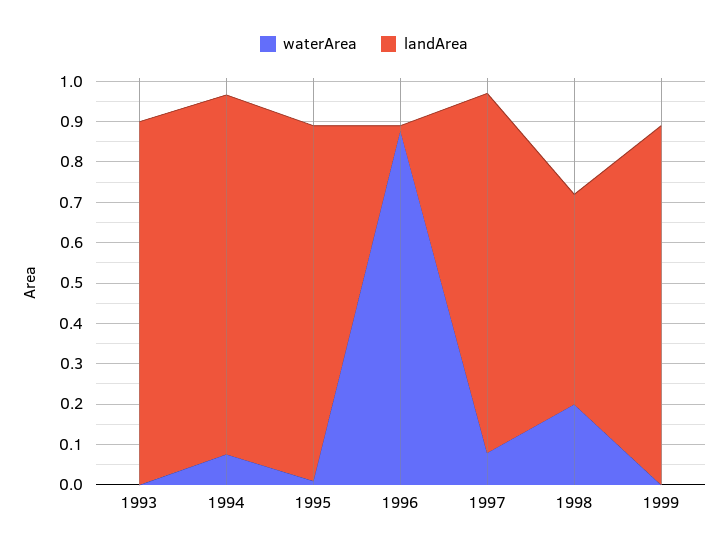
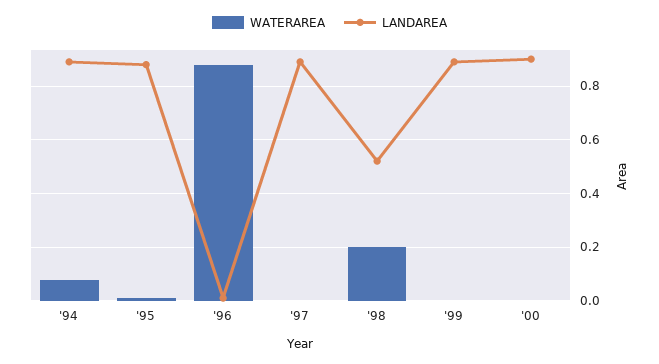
waterArea, 1993: 0 -> none
landArea, 1993: 0.9 -> none
waterArea, 1997: 0.08 -> 0
waterArea, '00: none -> 0
landArea, '00: none -> 0.9

